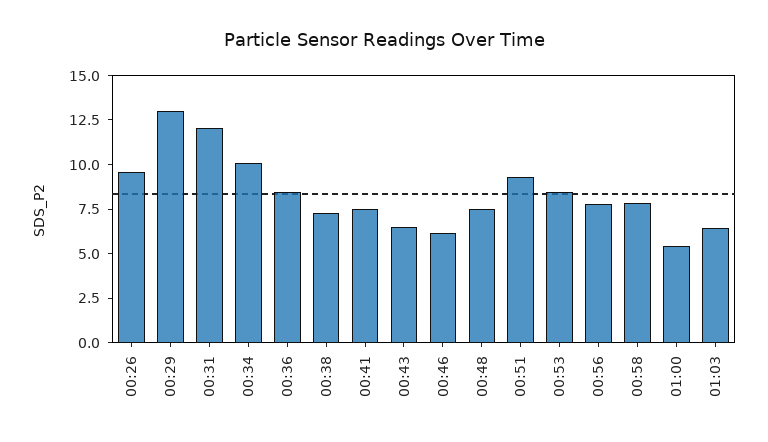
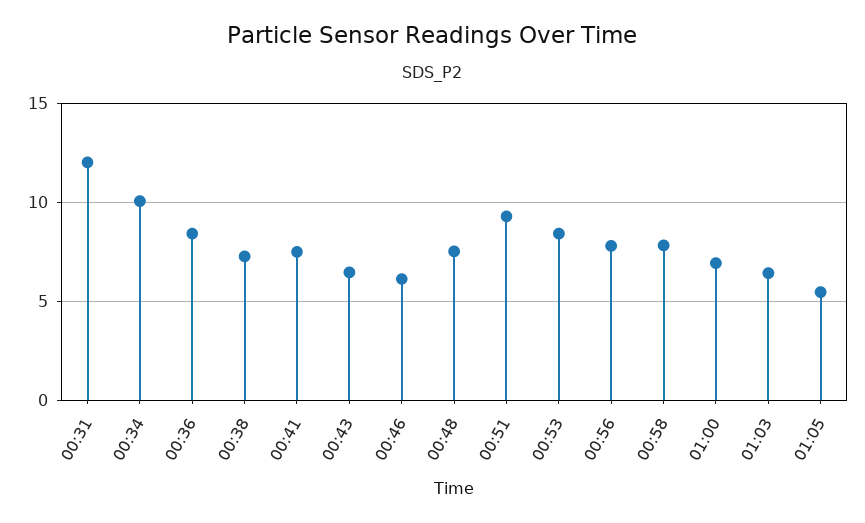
00:26: 9.5 -> none
00:29: 13 -> none
01:00: 5.5 -> 7
01:05: none -> 5.5

